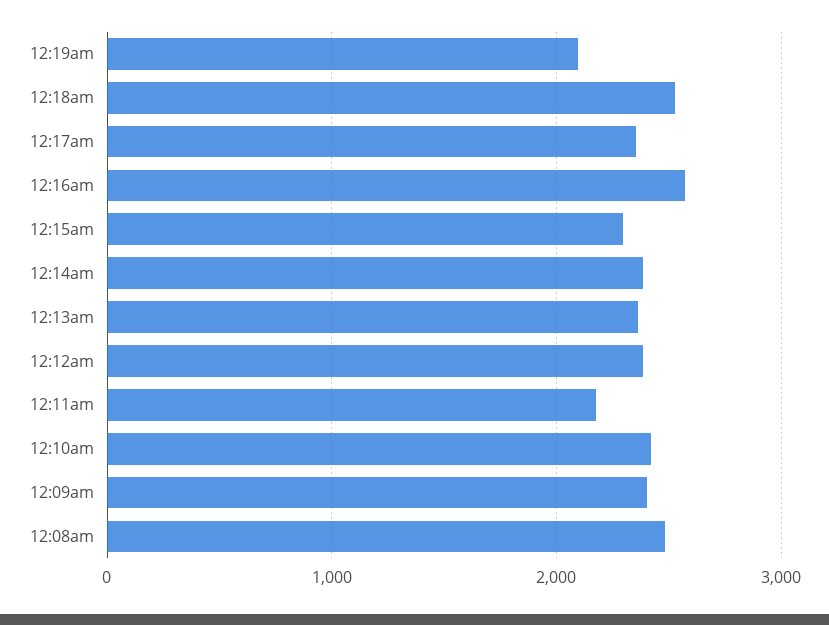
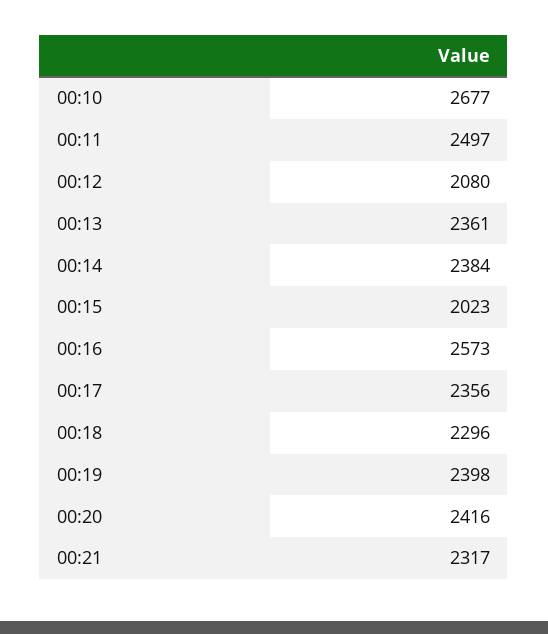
12:19am: 2100 -> 2398
12:18am: 2500 -> 2296
12:15am: 2300 -> 2023
12:12am: 2400 -> 2080
12:11am: 2200 -> 2497
12:10am: 2400 -> 2677
12:09am: 2400 -> none
12:08am: 2500 -> none
00:20: none -> 2416
00:21: none -> 2317

